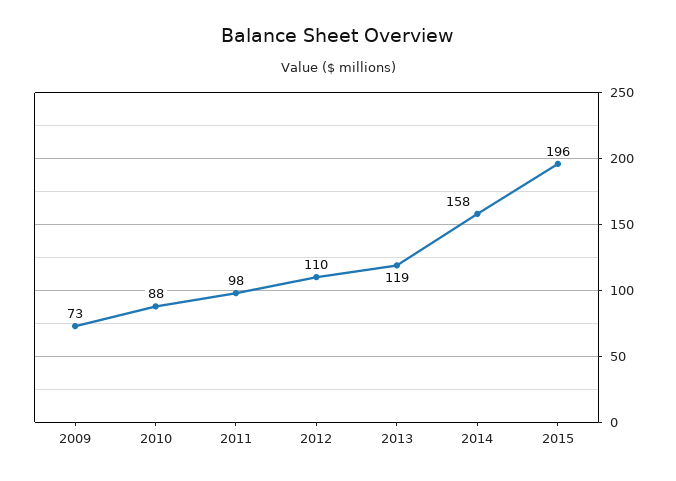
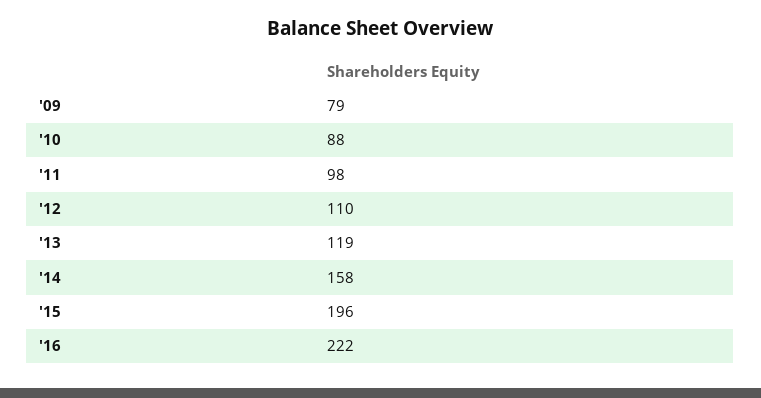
2009: 73 -> 79
'16: none -> 222

